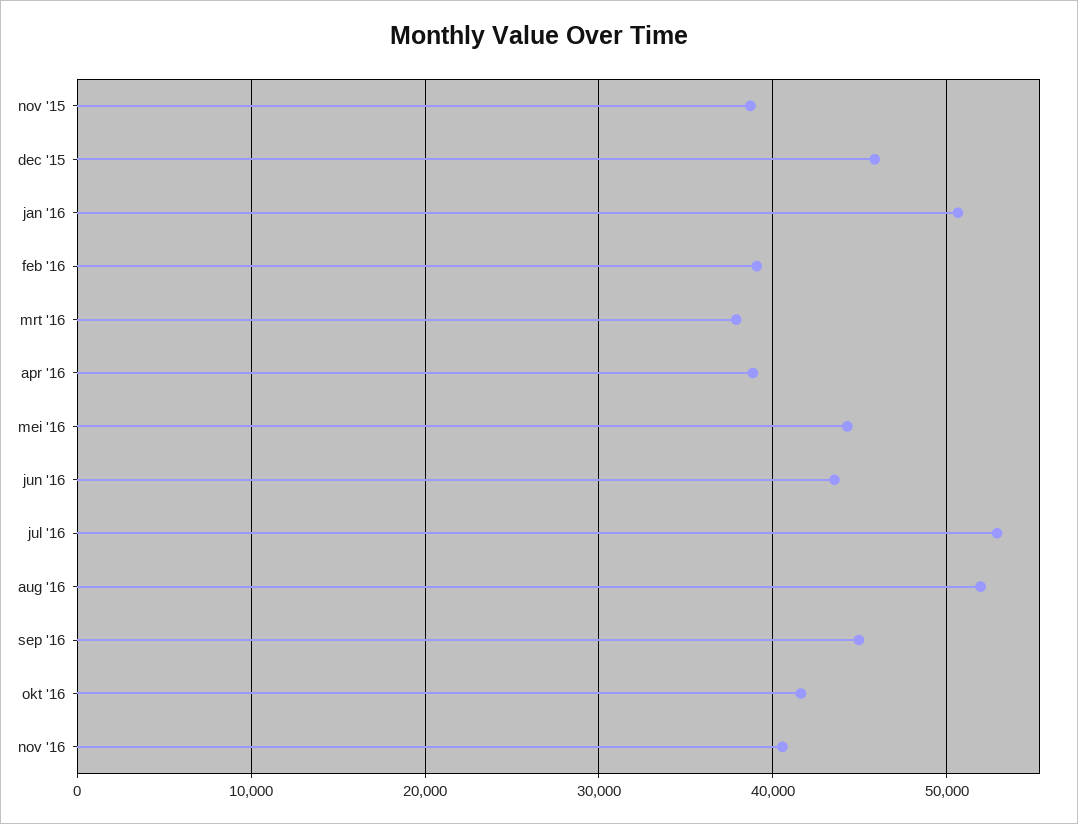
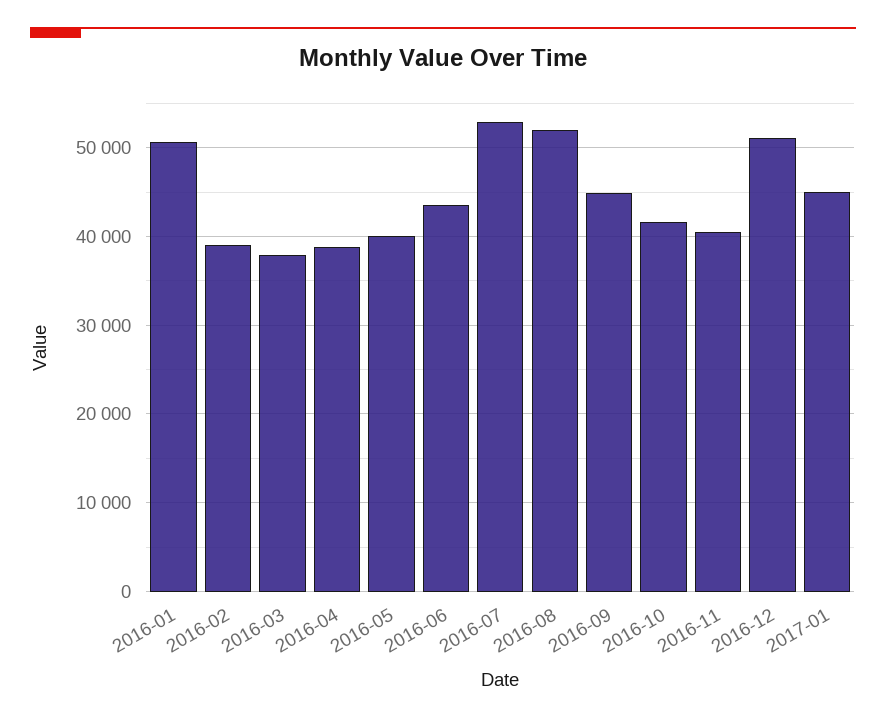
nov '15: 39000 -> none
dec '15: 46000 -> none
mei '16: 44000 -> 40000
2016-12: none -> 51000
2017-01: none -> 45000

